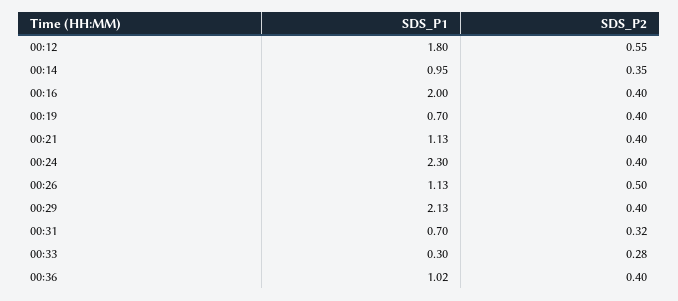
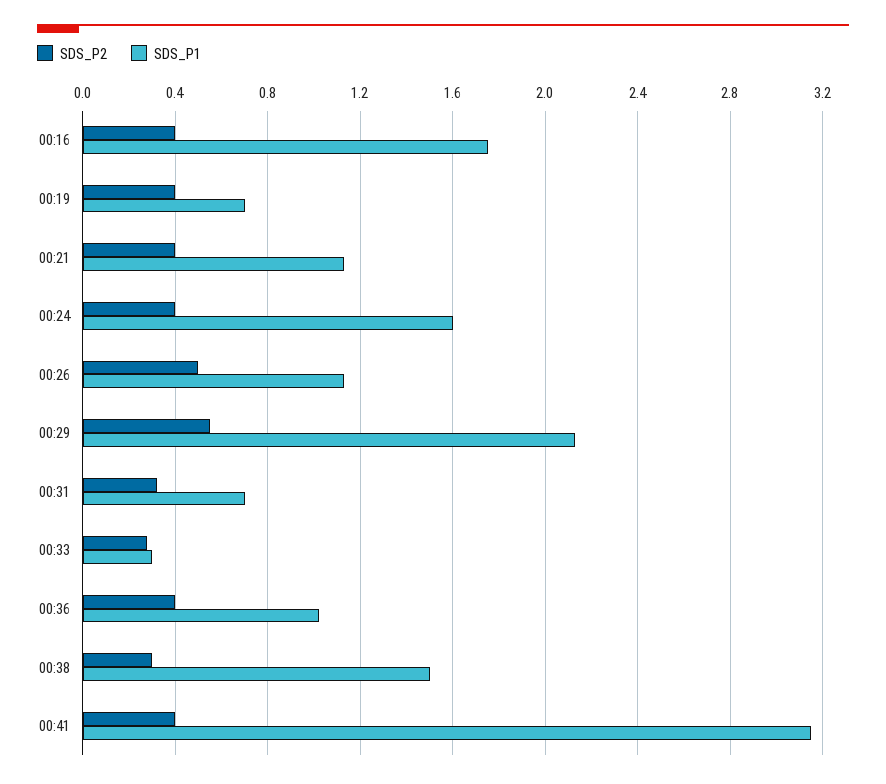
SDS_P1, 00:12: 1.8 -> none
SDS_P2, 00:12: 0.55 -> none
SDS_P1, 00:14: 0.95 -> none
SDS_P2, 00:14: 0.35 -> none
SDS_P1, 00:16: 2 -> 1.75
SDS_P1, 00:24: 2.3 -> 1.6
SDS_P2, 00:29: 0.4 -> 0.55
SDS_P2, 00:38: none -> 0.3
SDS_P1, 00:38: none -> 1.5
SDS_P2, 00:41: none -> 0.4
SDS_P1, 00:41: none -> 3.15

